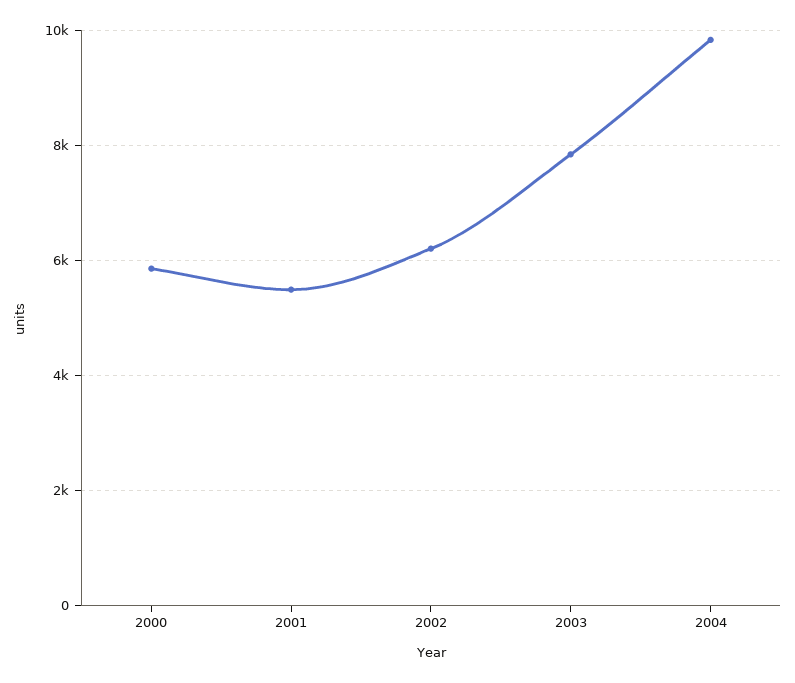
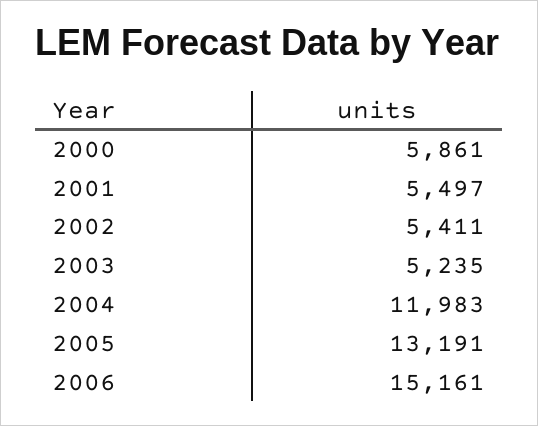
2002: 6200 -> 5411
2003: 7800 -> 5235
2004: 9800 -> 11983
2005: none -> 13191
2006: none -> 15161

